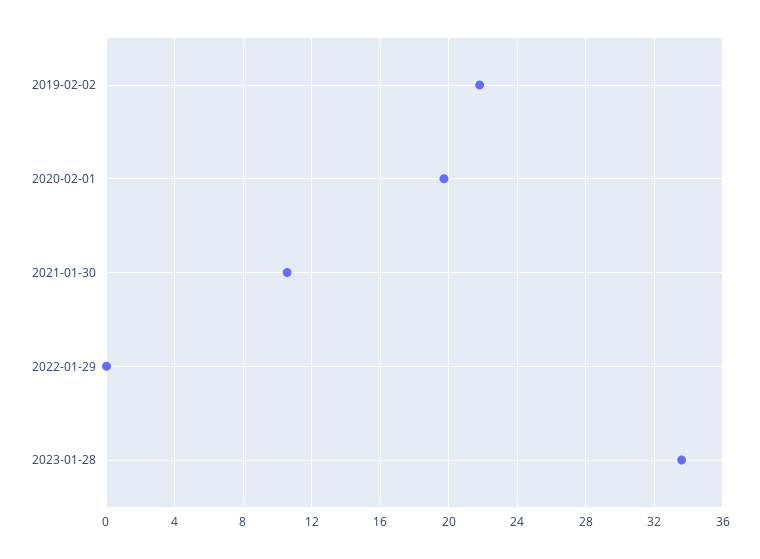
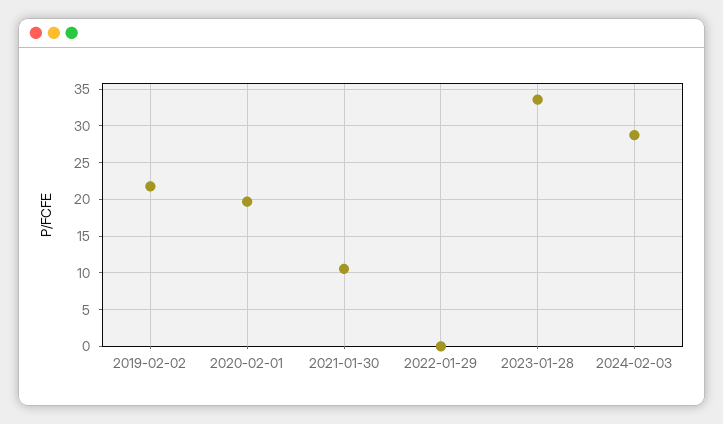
2024-02-03: none -> 29

